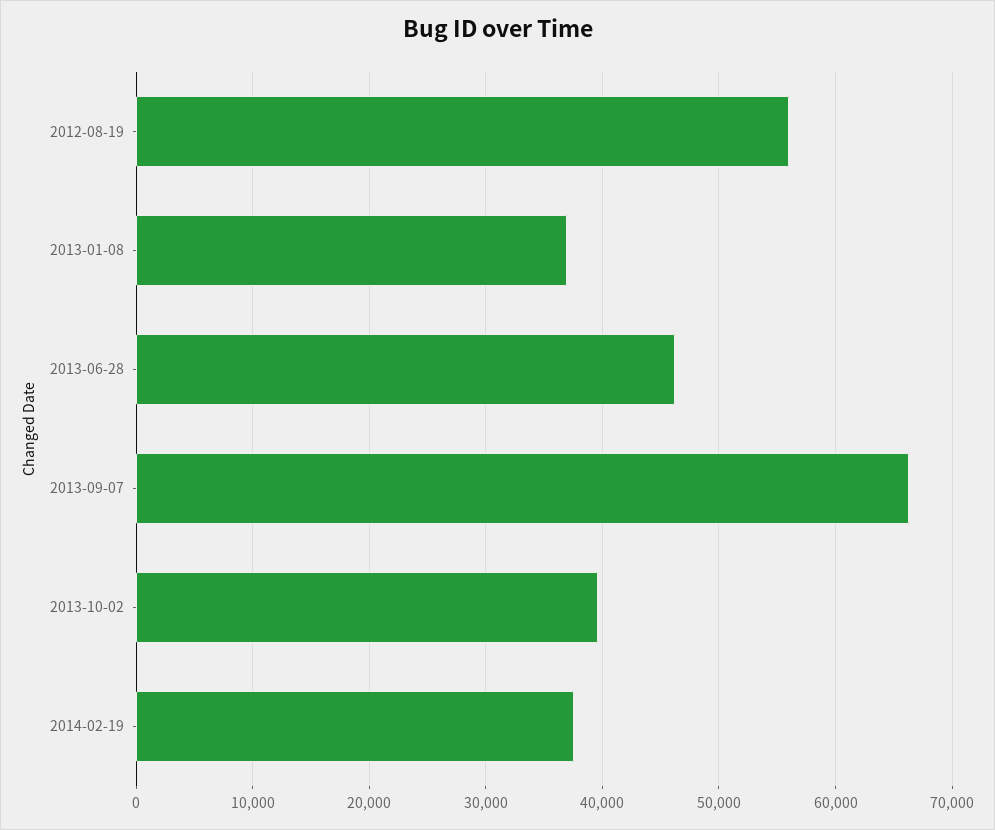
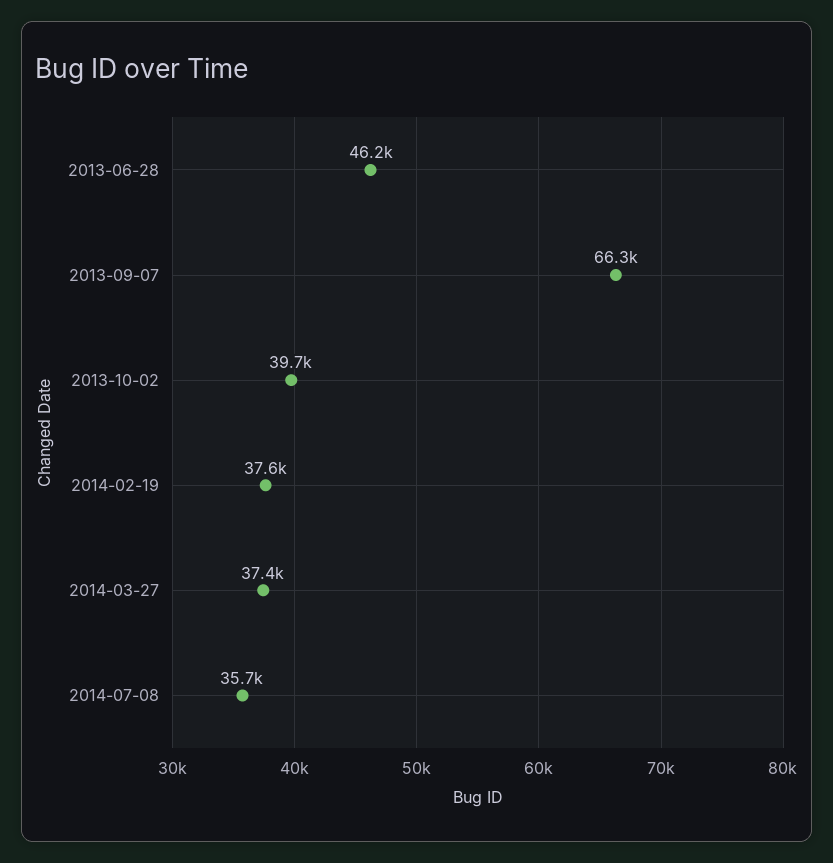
2012-08-19: 56000 -> none
2013-01-08: 37000 -> none
2014-03-27: none -> 37400
2014-07-08: none -> 35700

